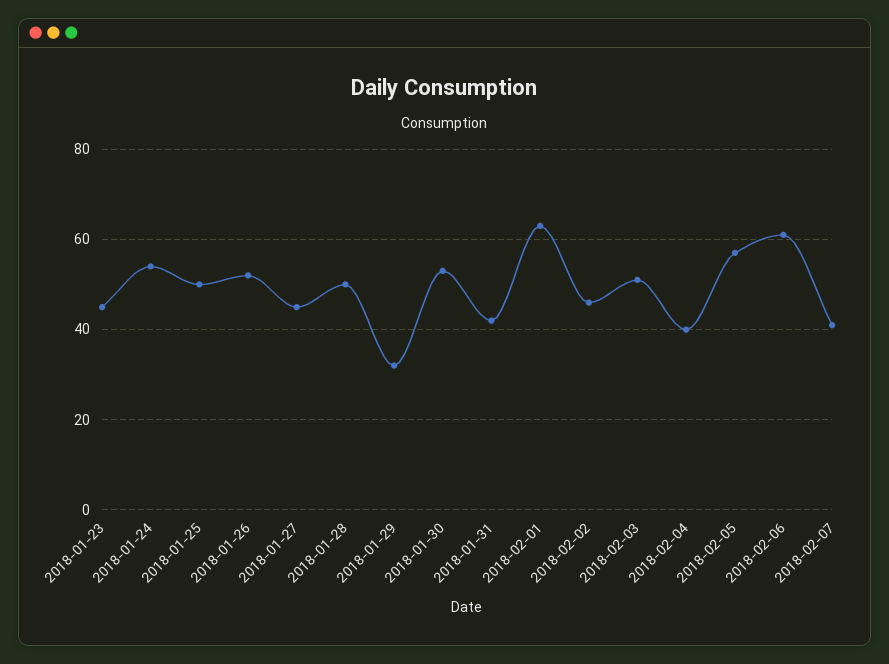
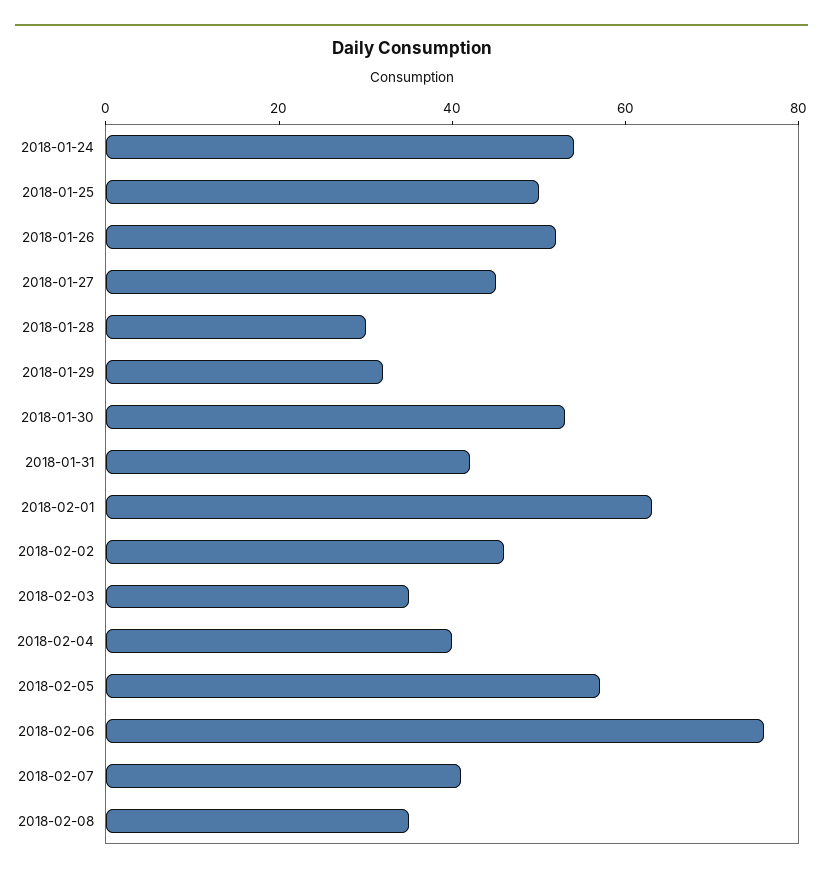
2018-01-23: 45 -> none
2018-01-28: 50 -> 30
2018-02-03: 50 -> 35
2018-02-06: 60 -> 75
2018-02-08: none -> 35

